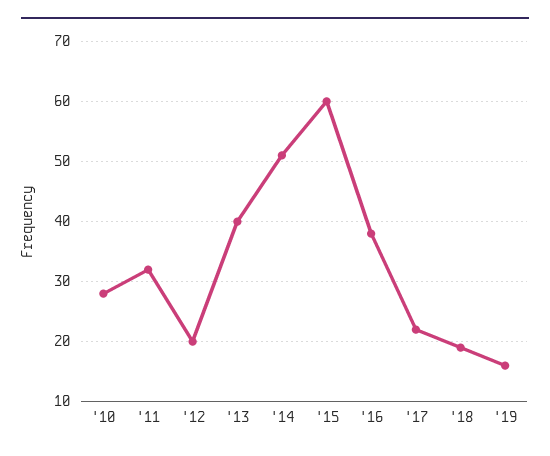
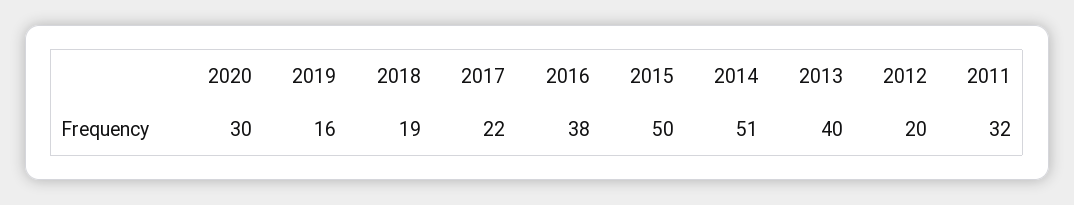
'10: 28 -> none
'15: 60 -> 50
2020: none -> 30

